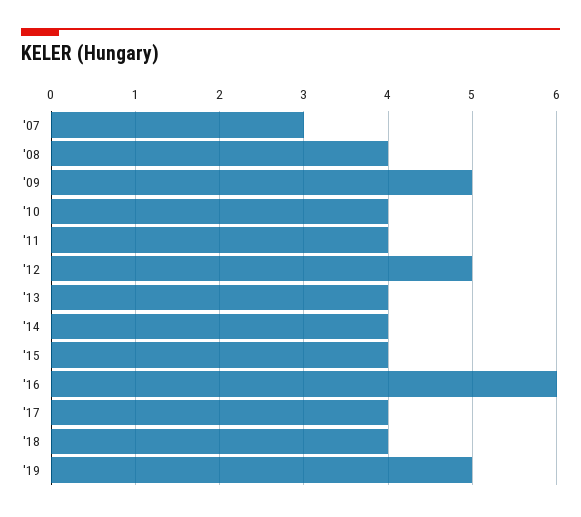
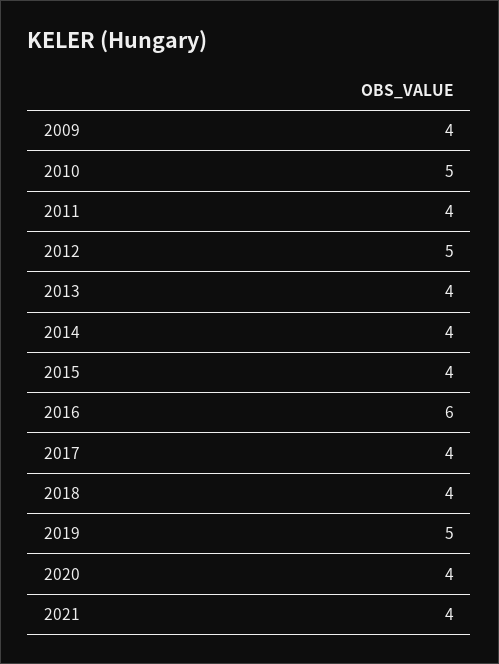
'07: 3 -> none
'08: 4 -> none
'09: 5 -> 4
'10: 4 -> 5
2020: none -> 4
2021: none -> 4

